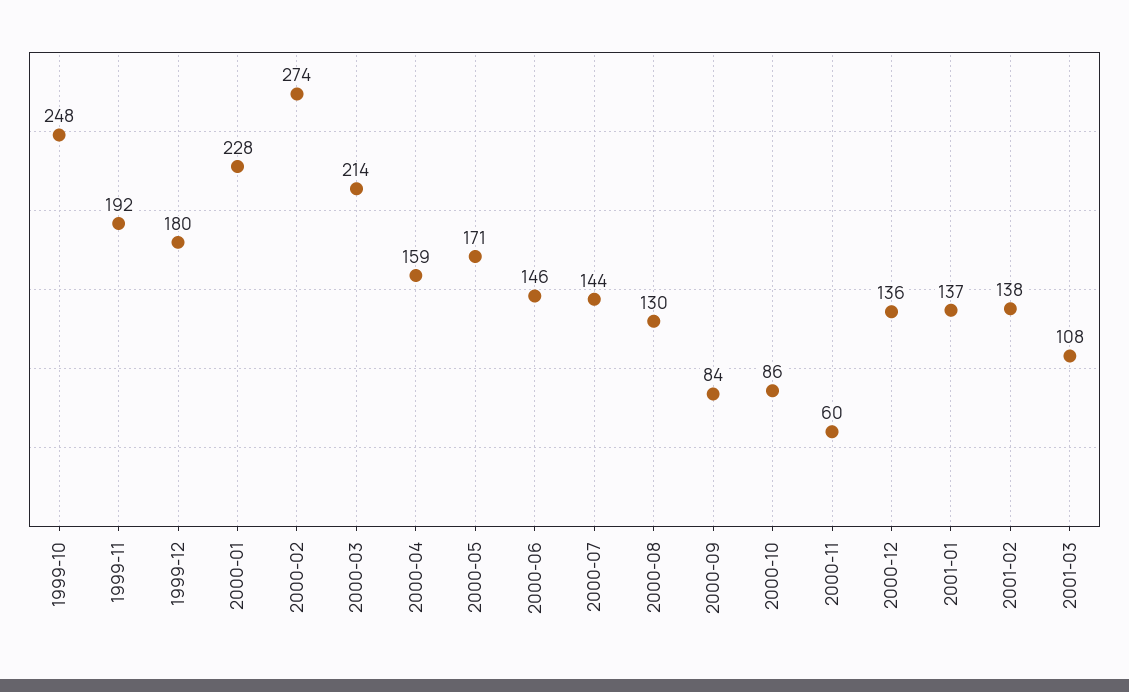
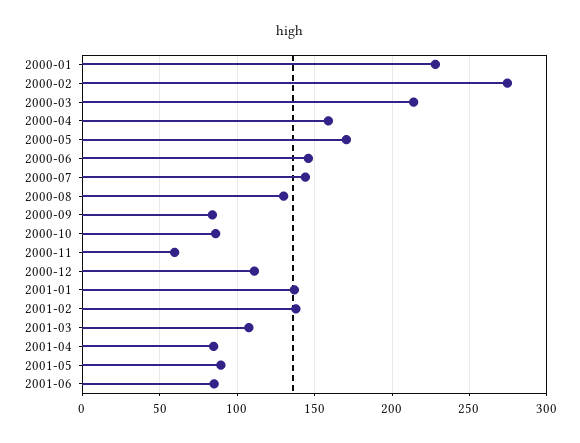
1999-10: 248 -> none
1999-11: 192 -> none
1999-12: 180 -> none
2000-12: 136 -> 110
2001-04: none -> 85
2001-05: none -> 90
2001-06: none -> 85

